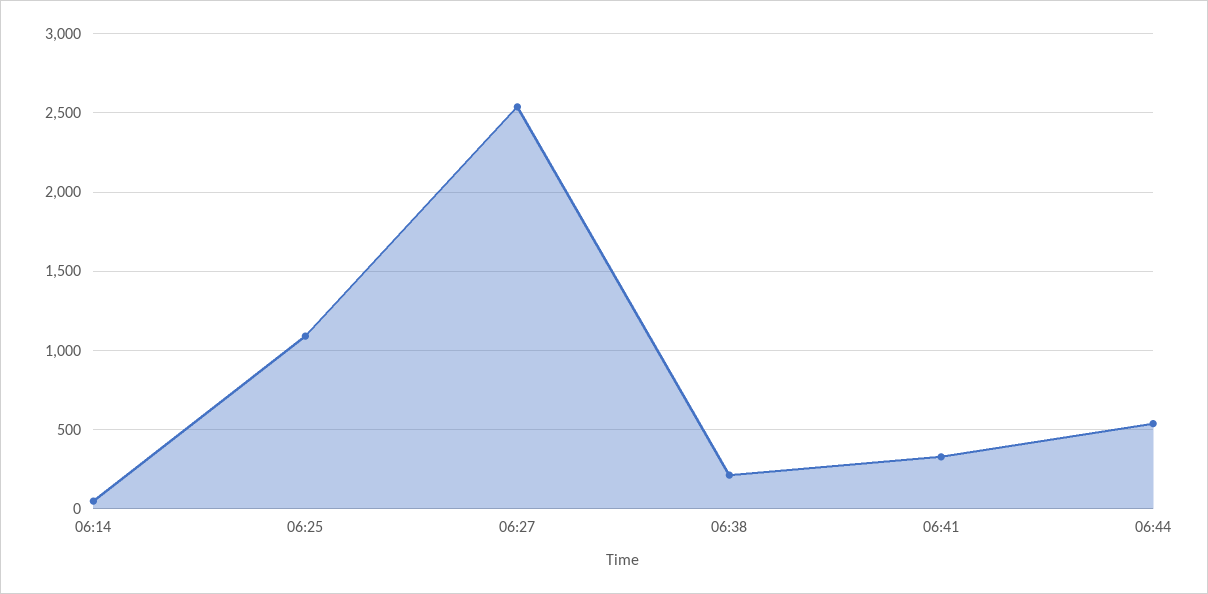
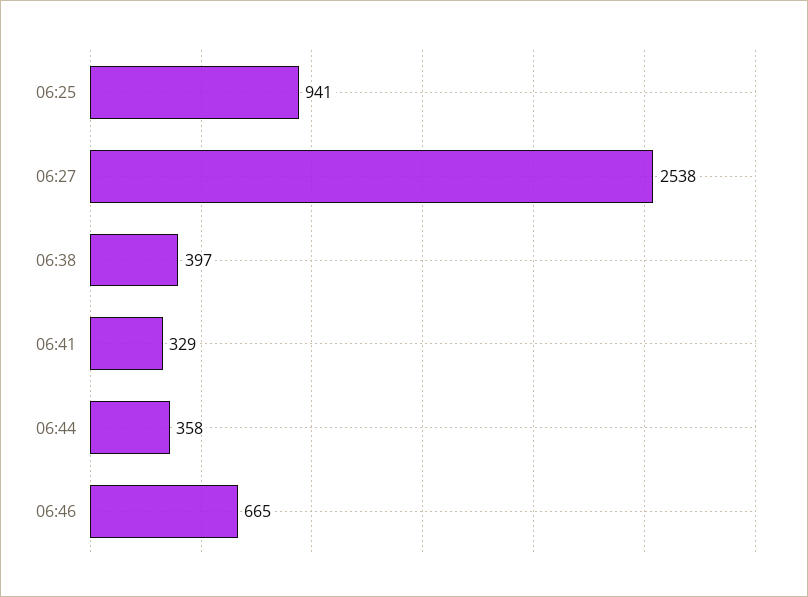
06:14: 50 -> none
06:25: 1100 -> 941
06:38: 200 -> 397
06:44: 550 -> 358
06:46: none -> 665

